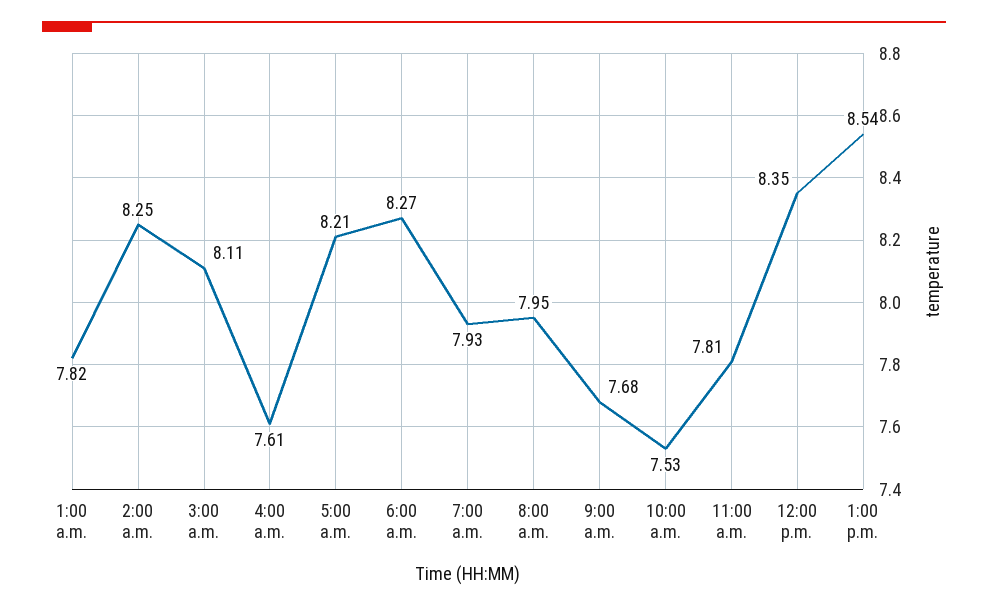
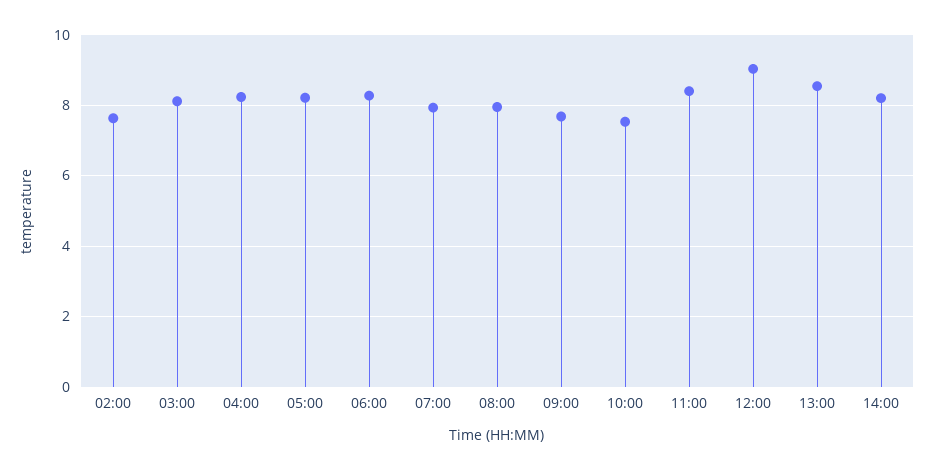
1:00 a.m.: 7.82 -> none
2:00 a.m.: 8.25 -> 7.6
4:00 a.m.: 7.61 -> 8.2
11:00 a.m.: 7.81 -> 8.4
12:00 p.m.: 8.35 -> 9
14:00: none -> 8.2

